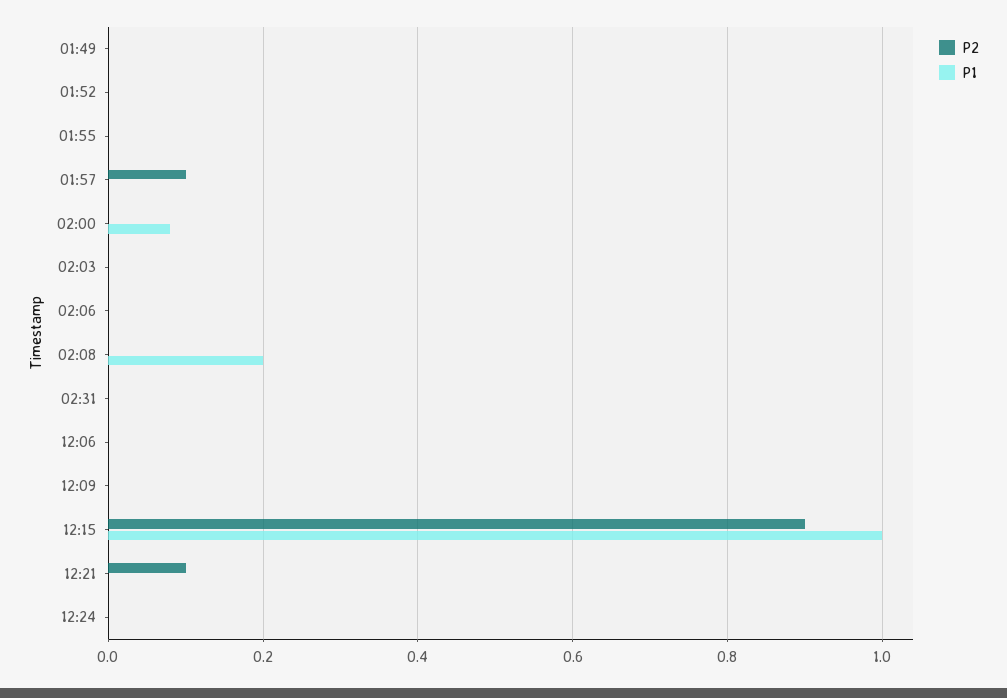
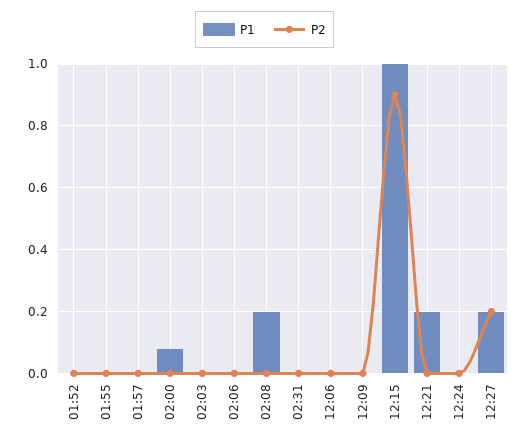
P2, 01:49: 0 -> none
P1, 01:49: 0 -> none
P2, 01:57: 0.1 -> 0
P2, 12:21: 0.1 -> 0
P1, 12:21: 0 -> 0.2
P1, 12:27: none -> 0.2
P2, 12:27: none -> 0.2

